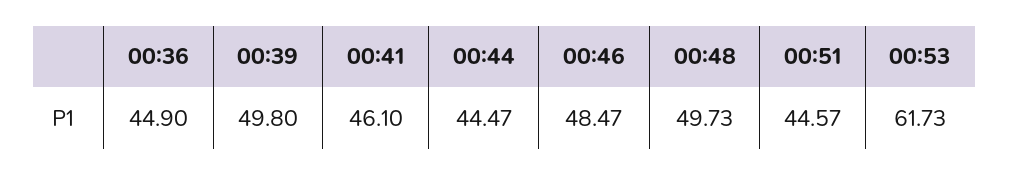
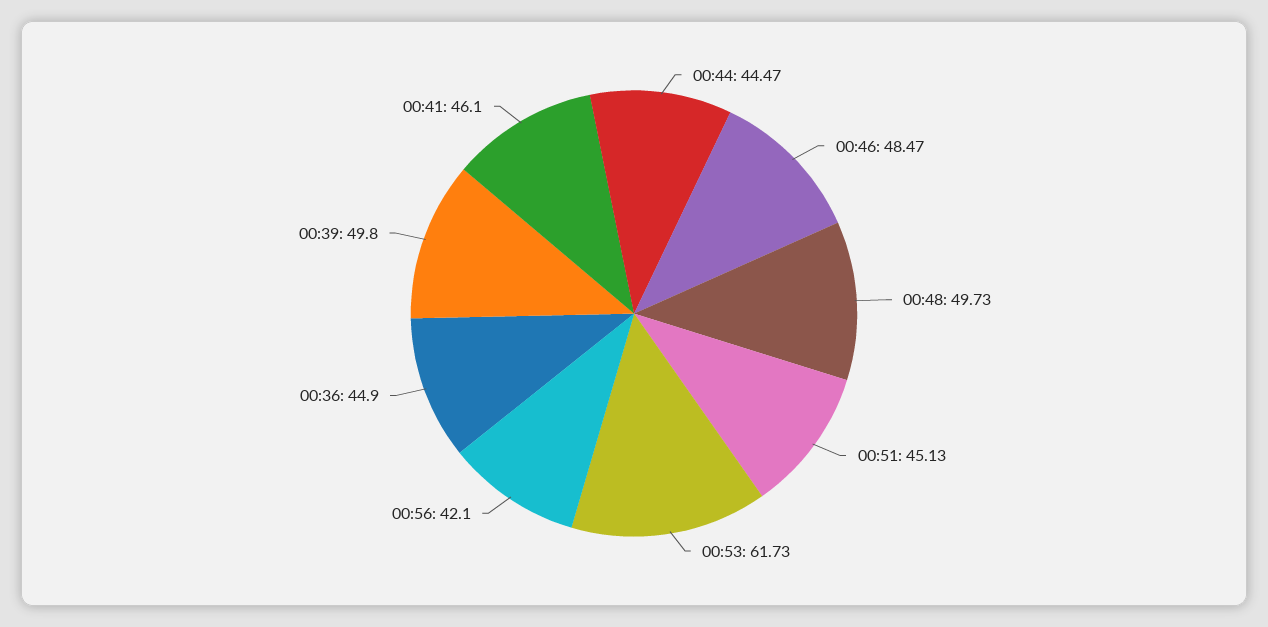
00:51: 44.57 -> 45.13
00:56: none -> 42.1

